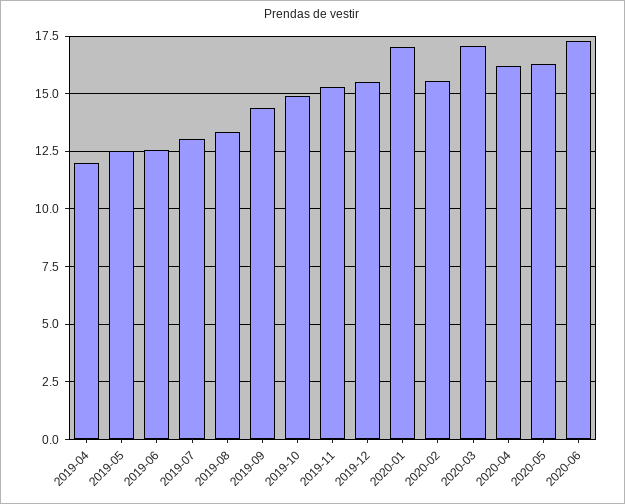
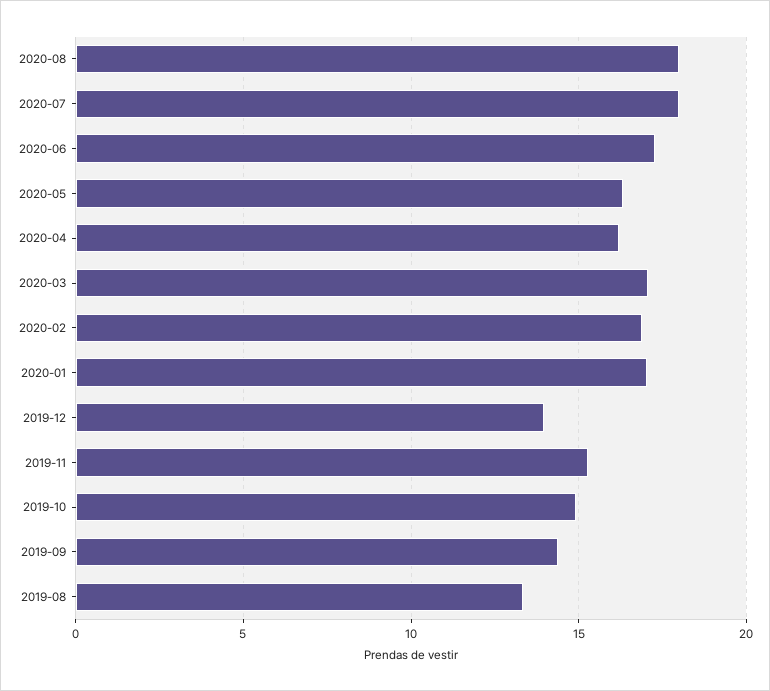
2019-04: 12 -> none
2019-05: 12.5 -> none
2019-06: 12.5 -> none
2019-07: 13 -> none
2019-12: 15.5 -> 14
2020-02: 15.5 -> 17
2020-08: none -> 18
2020-07: none -> 18

